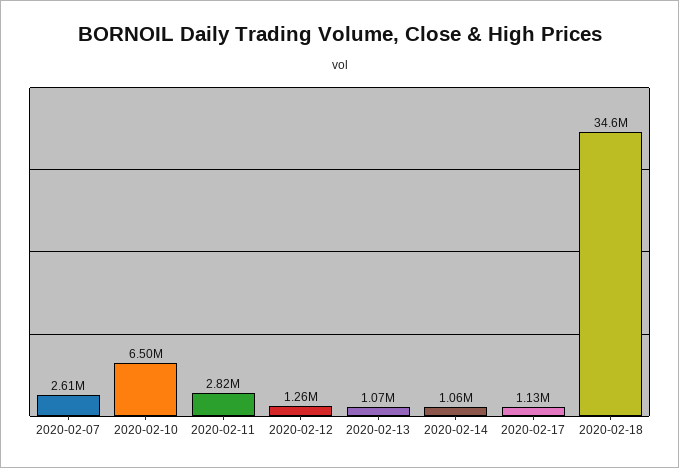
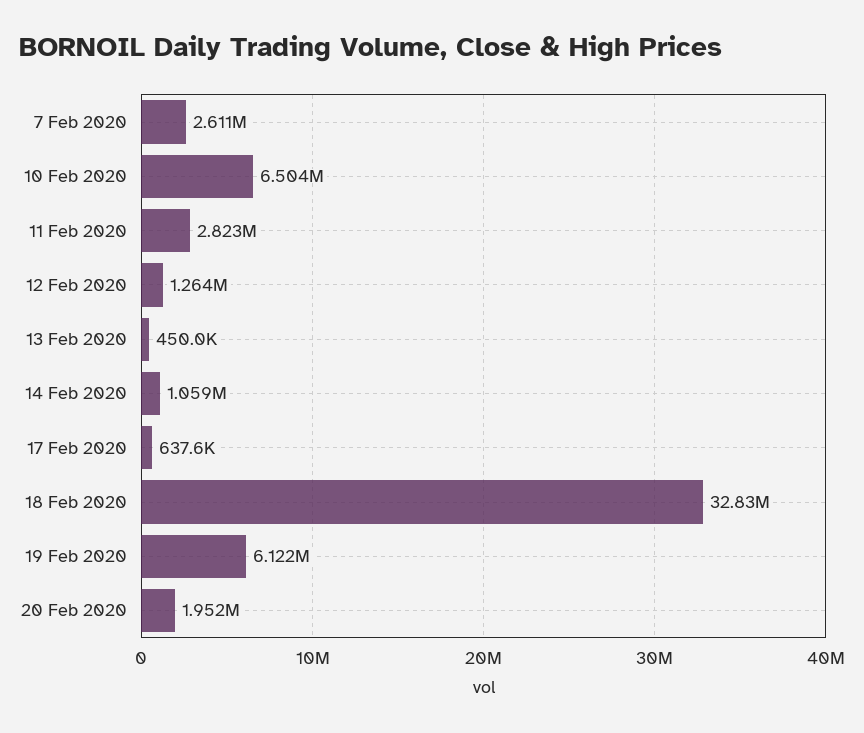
2020-02-13: 1070000 -> 450000
2020-02-17: 1130000 -> 637600
2020-02-18: 34600000 -> 32830000
19 Feb 2020: none -> 6122000
20 Feb 2020: none -> 1952000

